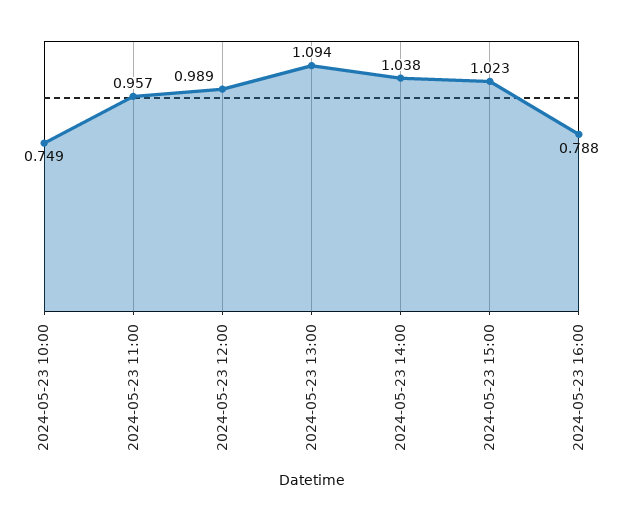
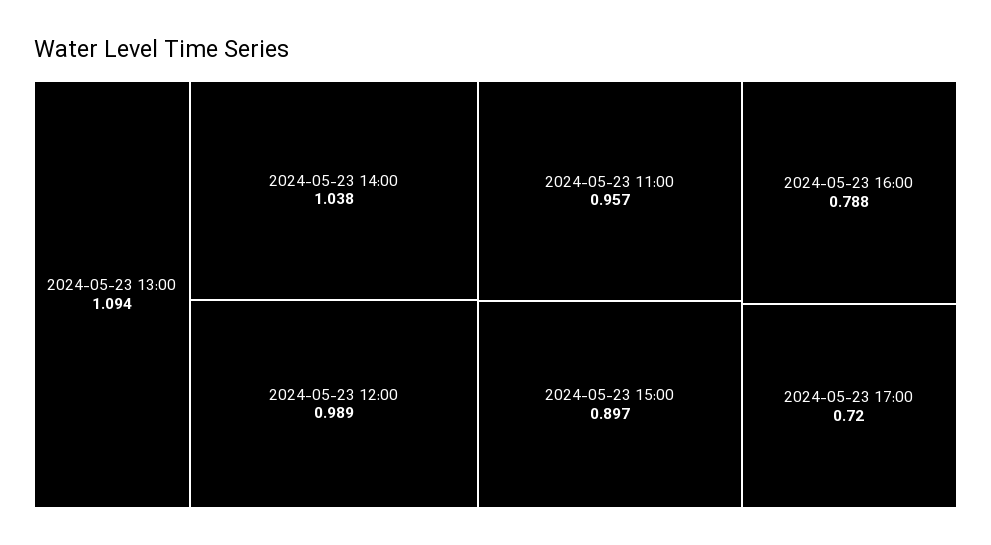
2024-05-23 10:00: 0.749 -> none
2024-05-23 15:00: 1.023 -> 0.897
2024-05-23 17:00: none -> 0.72

